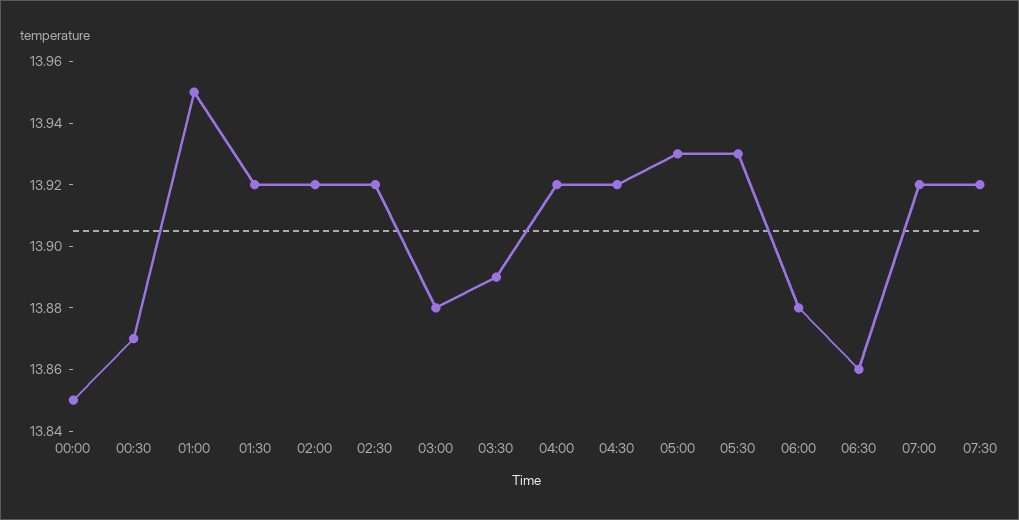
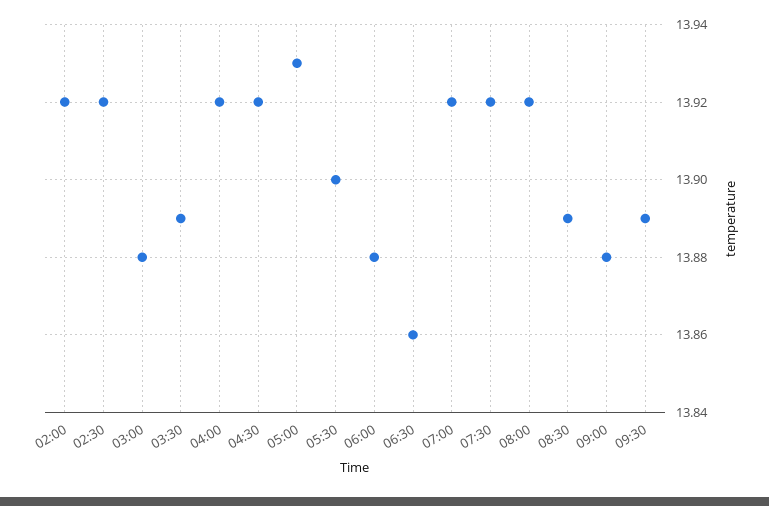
00:00: 13.85 -> none
00:30: 13.87 -> none
01:00: 13.95 -> none
01:30: 13.92 -> none
05:30: 13.93 -> 13.9
08:00: none -> 13.92
08:30: none -> 13.89
09:00: none -> 13.88
09:30: none -> 13.89

